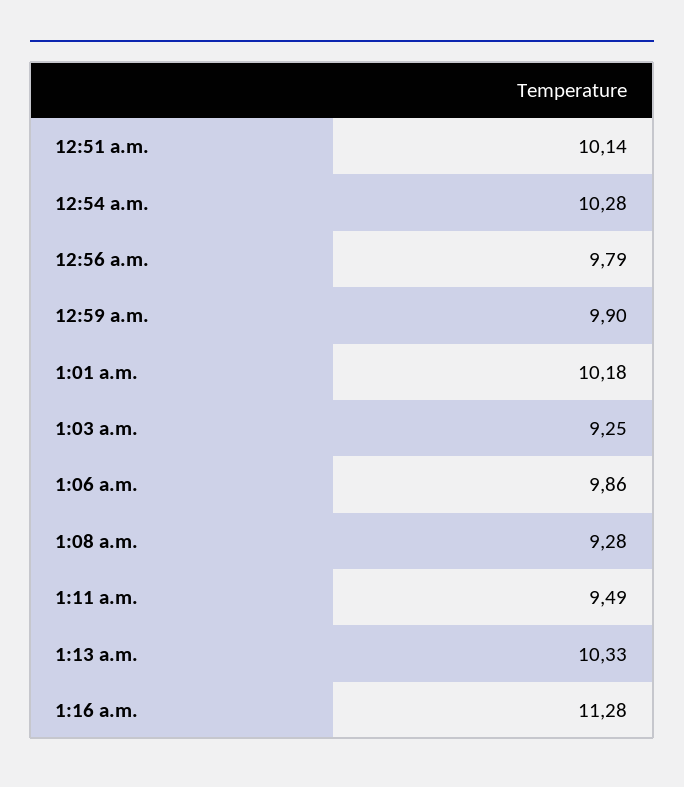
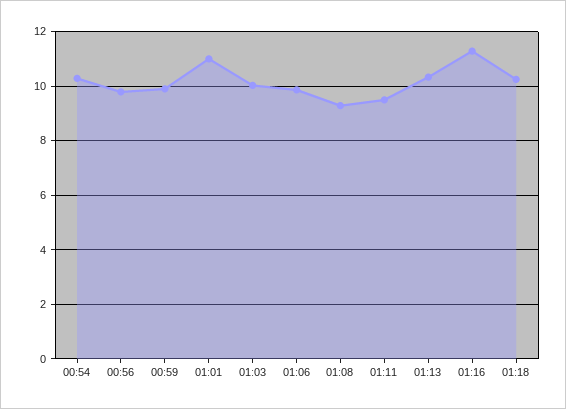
12:51 a.m.: 10.14 -> none
1:01 a.m.: 10.18 -> 11
1:03 a.m.: 9.25 -> 10
01:18: none -> 10.25

